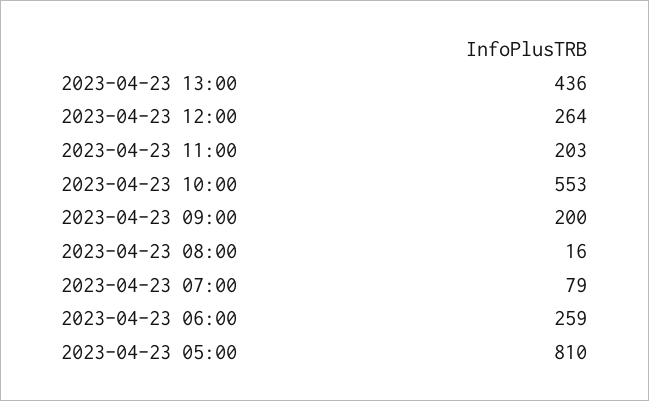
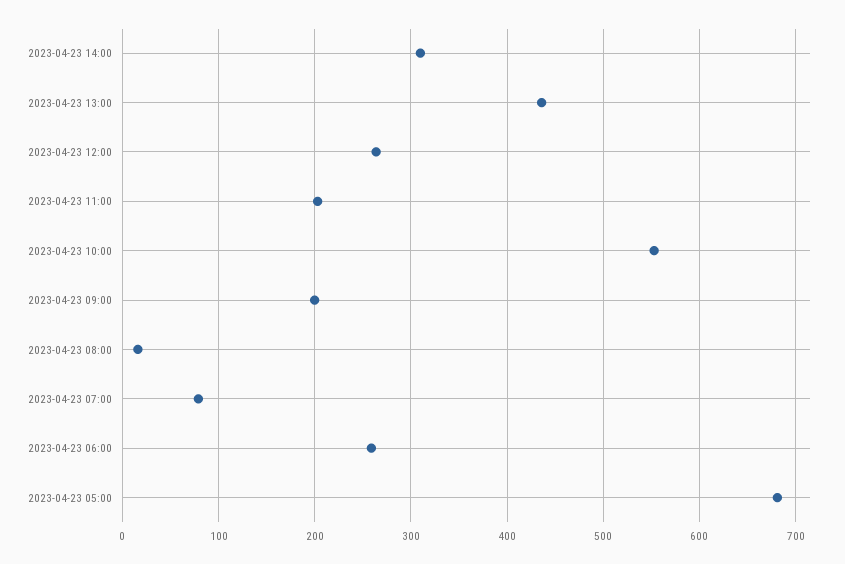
2023-04-23 05:00: 810 -> 680
2023-04-23 14:00: none -> 310

